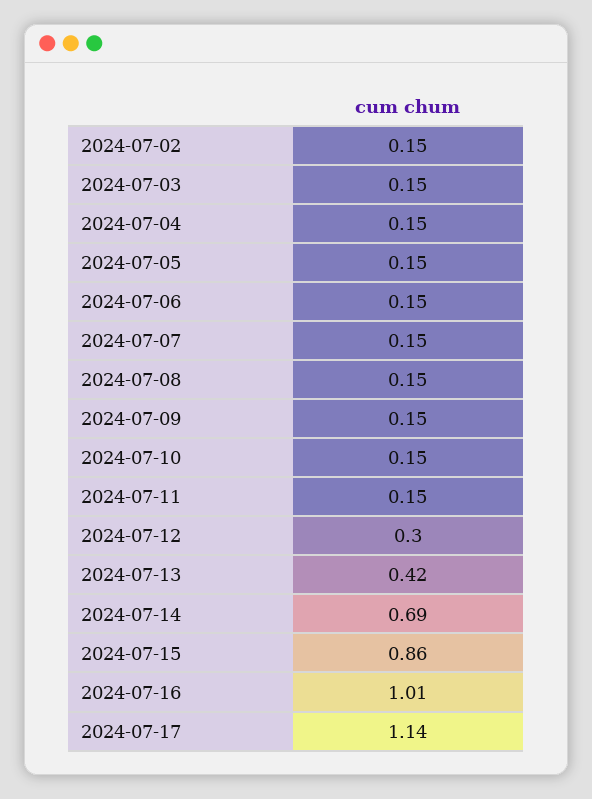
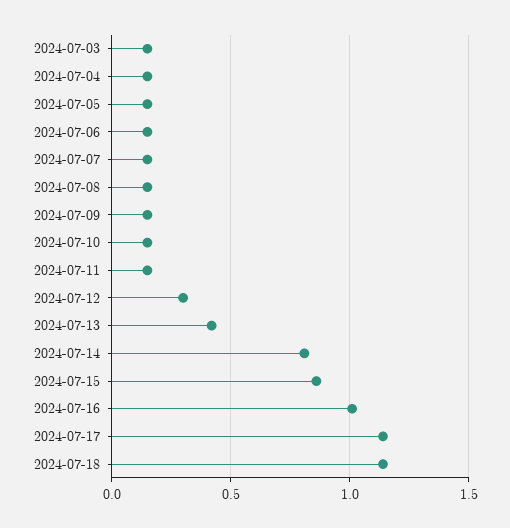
2024-07-02: 0.15 -> none
2024-07-14: 0.69 -> 0.8
2024-07-18: none -> 1.15

